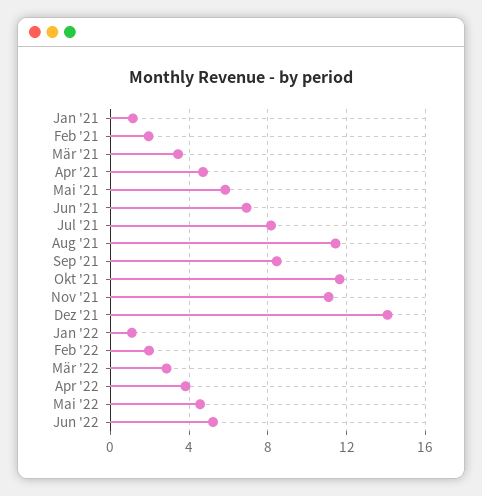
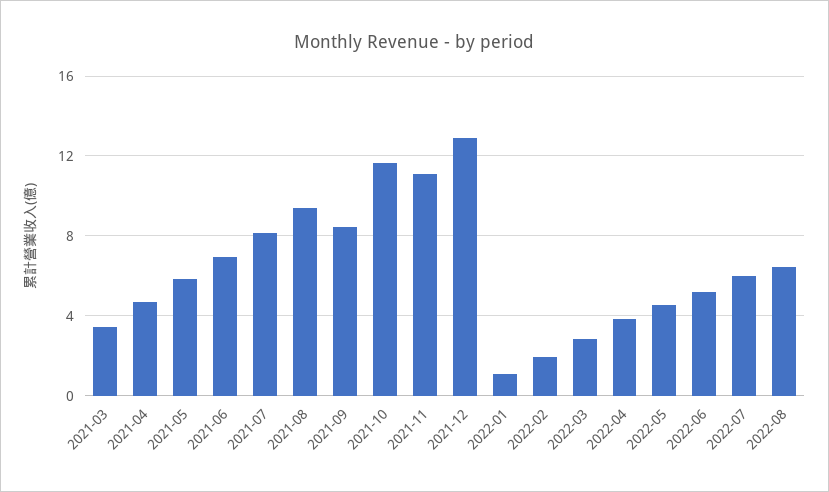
Jan '21: 1 -> none
Feb '21: 2 -> none
Aug '21: 11.5 -> 9.5
Dez '21: 14 -> 13
2022-07: none -> 6
2022-08: none -> 6.5

